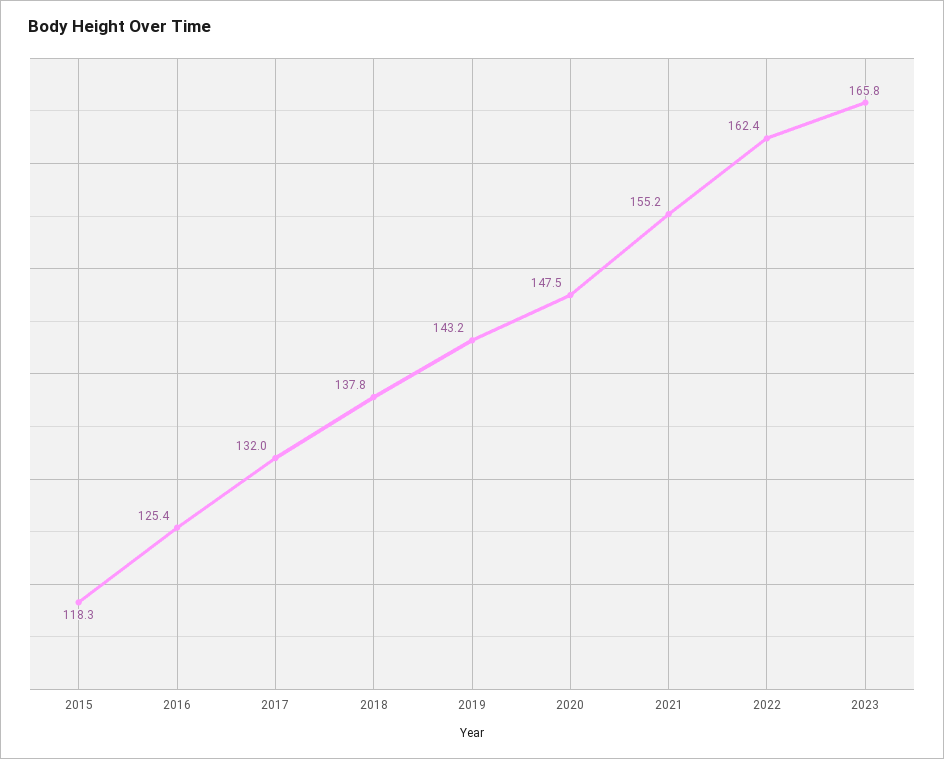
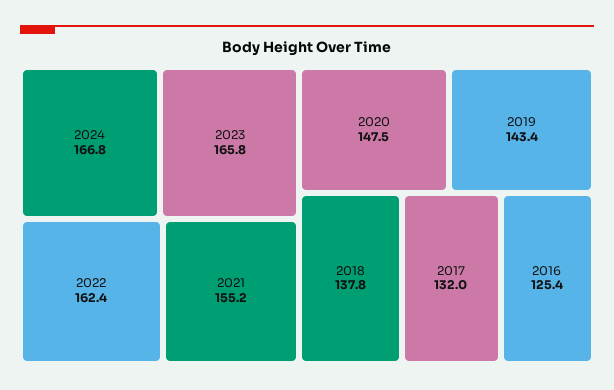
2015: 118.3 -> none
2019: 143.2 -> 143.4
2024: none -> 166.8

